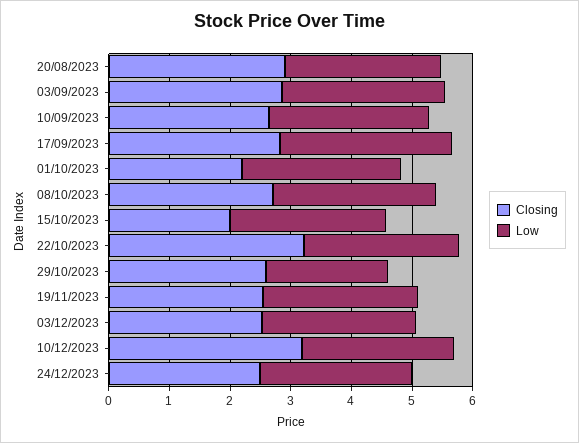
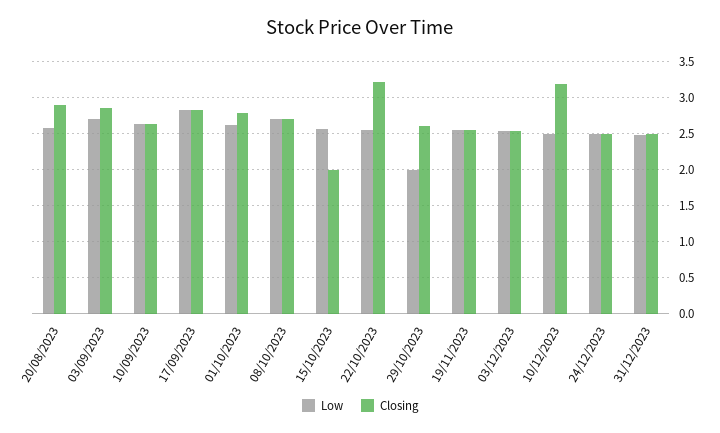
Closing, 01/10/2023: 2.2 -> 2.8
Low, 31/12/2023: none -> 2.5
Closing, 31/12/2023: none -> 2.5

